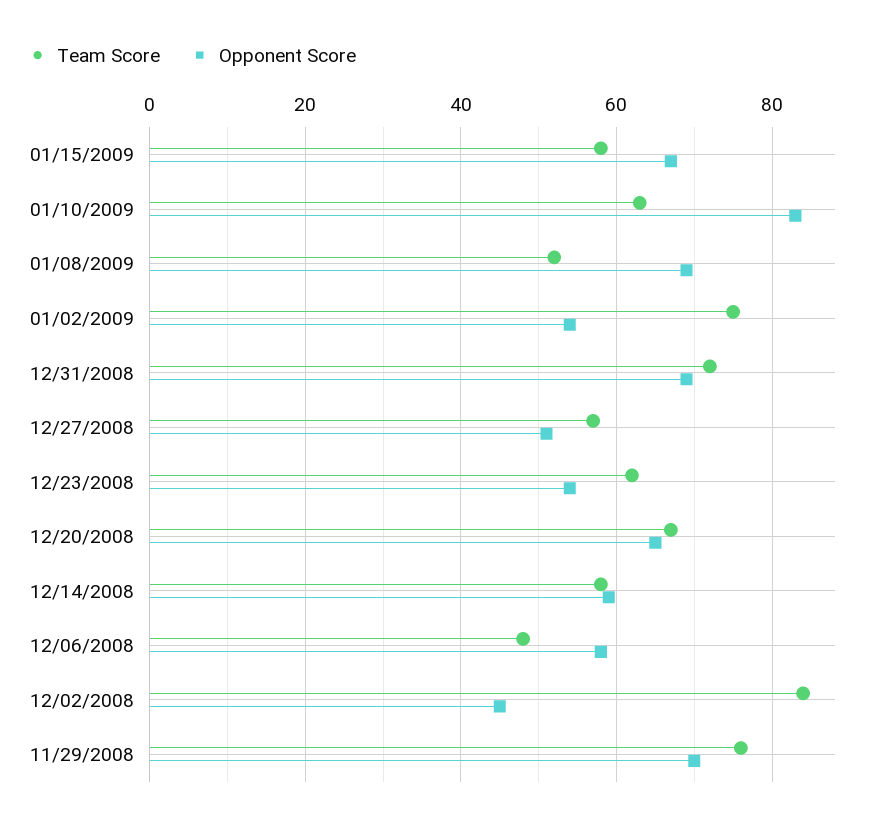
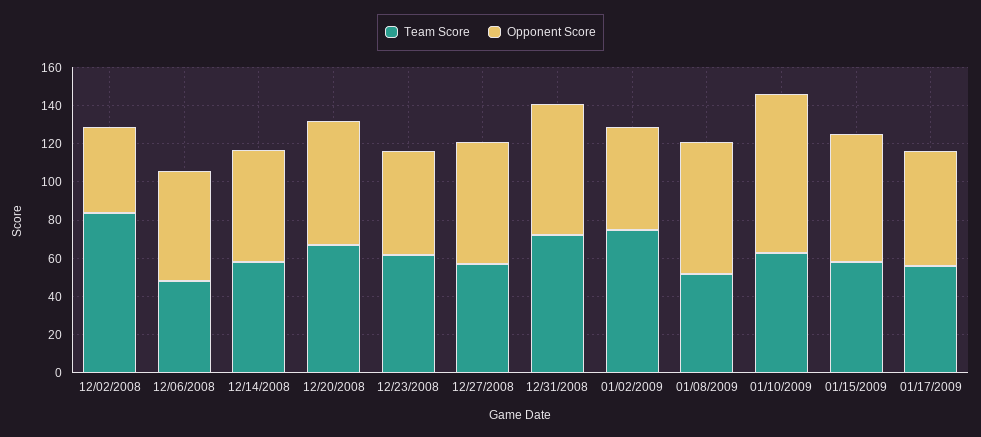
Opponent Score, 12/27/2008: 50 -> 65
Team Score, 11/29/2008: 75 -> none
Opponent Score, 11/29/2008: 70 -> none
Team Score, 01/17/2009: none -> 55
Opponent Score, 01/17/2009: none -> 60

